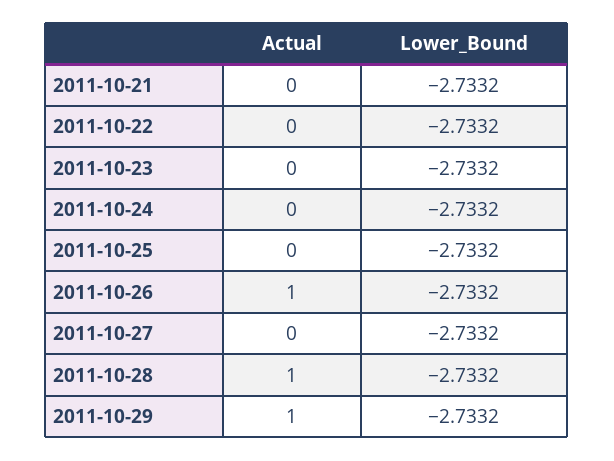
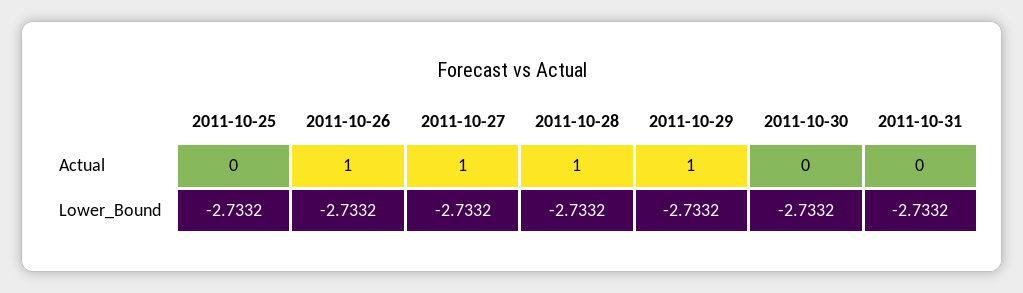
Actual, 2011-10-21: 0 -> none
Lower_Bound, 2011-10-21: -2.7332 -> none
Actual, 2011-10-22: 0 -> none
Lower_Bound, 2011-10-22: -2.7332 -> none
Actual, 2011-10-23: 0 -> none
Lower_Bound, 2011-10-23: -2.7332 -> none
Actual, 2011-10-24: 0 -> none
Lower_Bound, 2011-10-24: -2.7332 -> none
Actual, 2011-10-27: 0 -> 1
Actual, 2011-10-30: none -> 0
Actual, 2011-10-31: none -> 0
Lower_Bound, 2011-10-30: none -> -2.7332
Lower_Bound, 2011-10-31: none -> -2.7332

